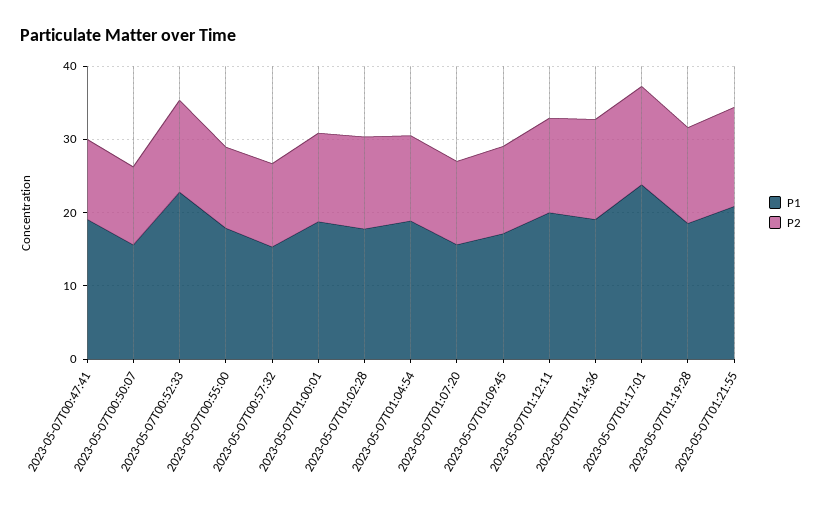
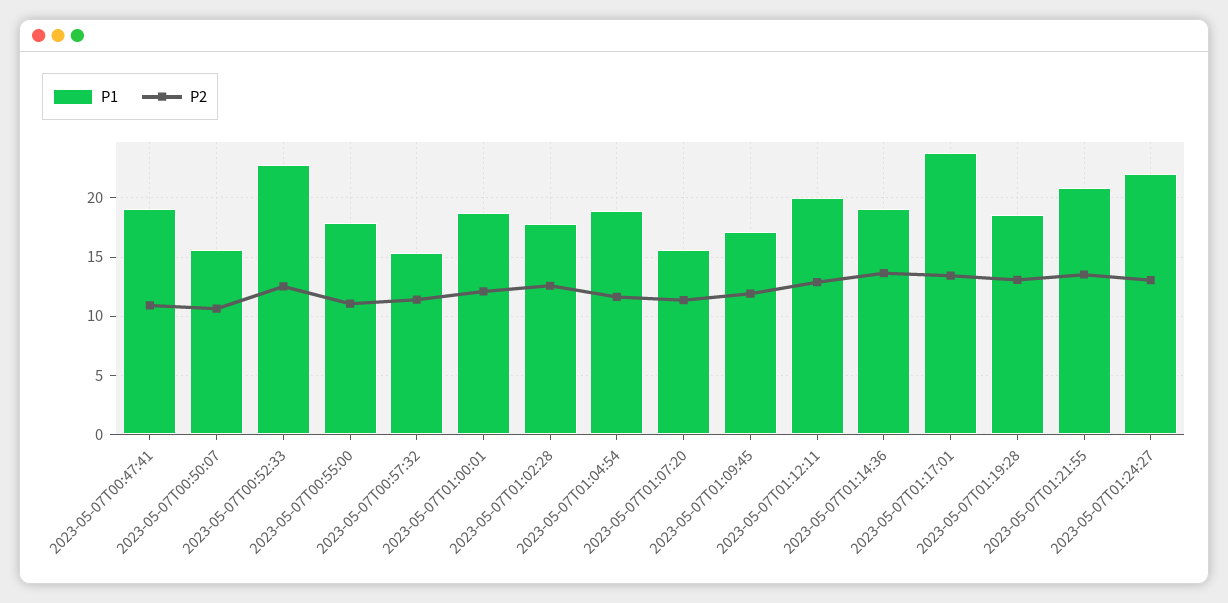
P1, 2023-05-07T01:24:27: none -> 22
P2, 2023-05-07T01:24:27: none -> 13

